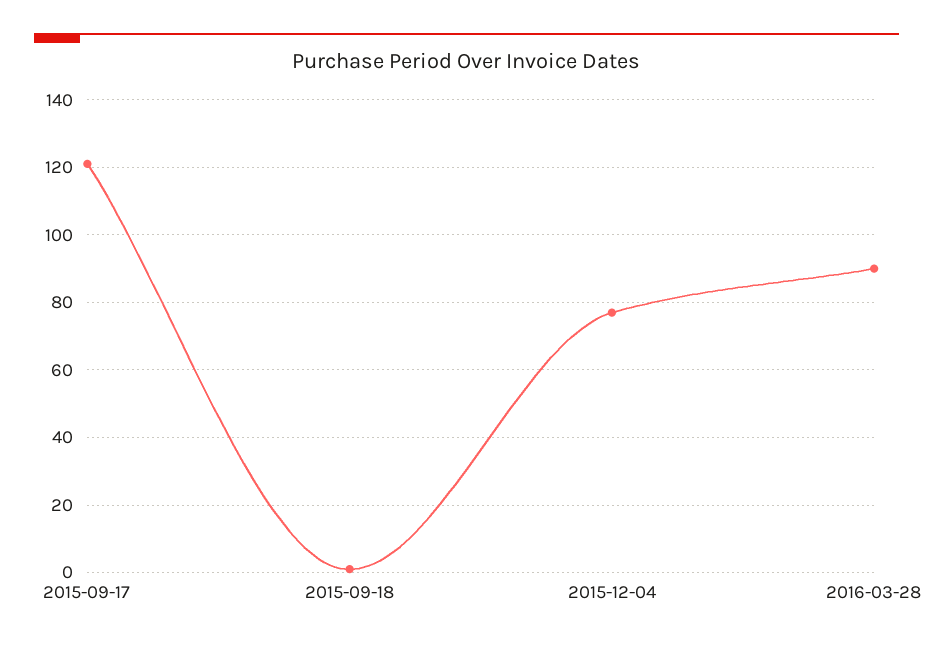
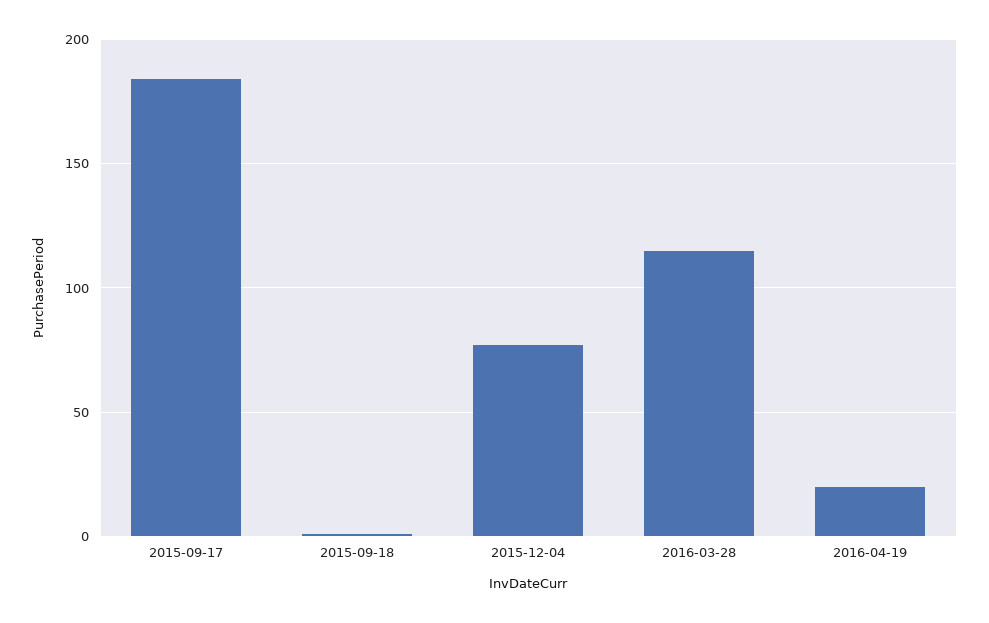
2015-09-17: 120 -> 185
2016-03-28: 90 -> 115
2016-04-19: none -> 20

